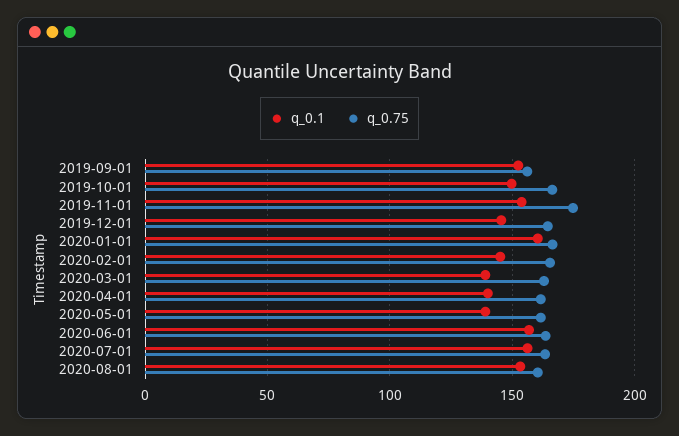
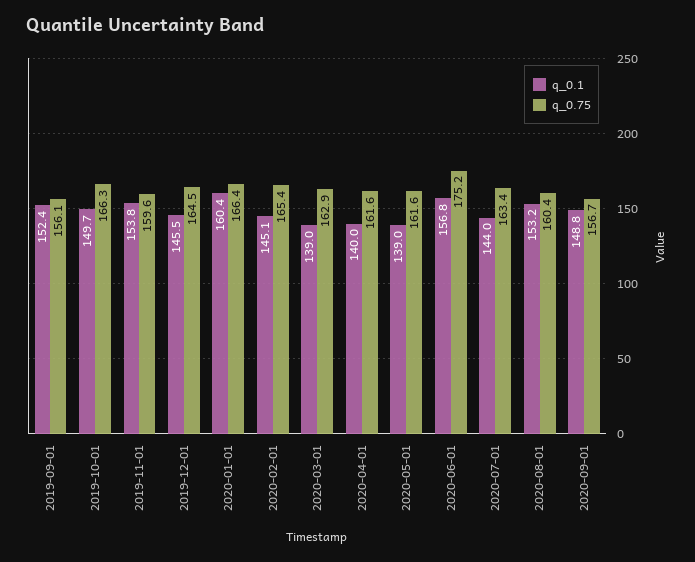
q_0.75, 2019-11-01: 175 -> 159.6
q_0.75, 2020-06-01: 165 -> 175.2
q_0.1, 2020-07-01: 155 -> 144
q_0.1, 2020-09-01: none -> 148.8
q_0.75, 2020-09-01: none -> 156.7

